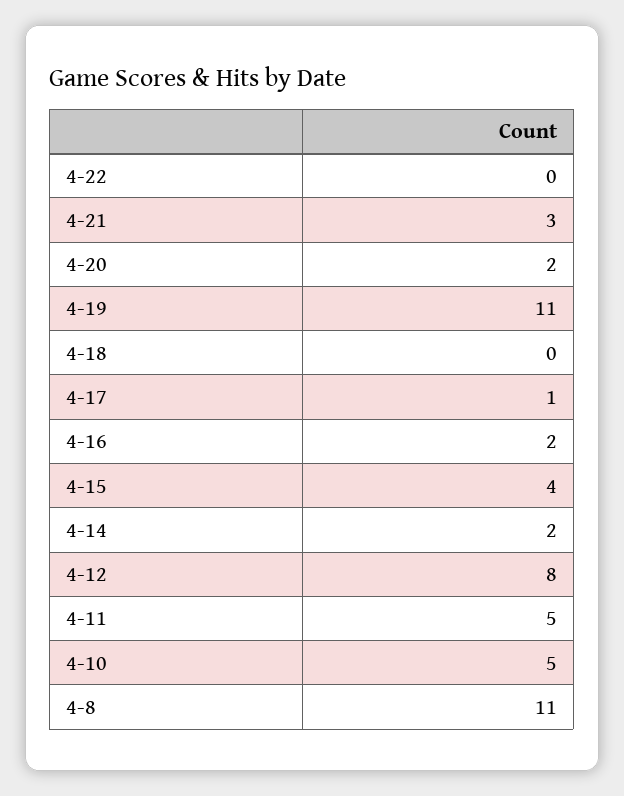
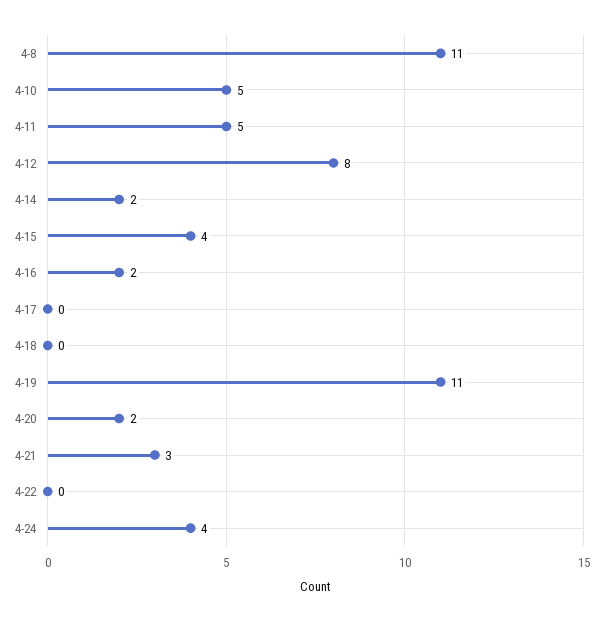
4-17: 1 -> 0
4-24: none -> 4

